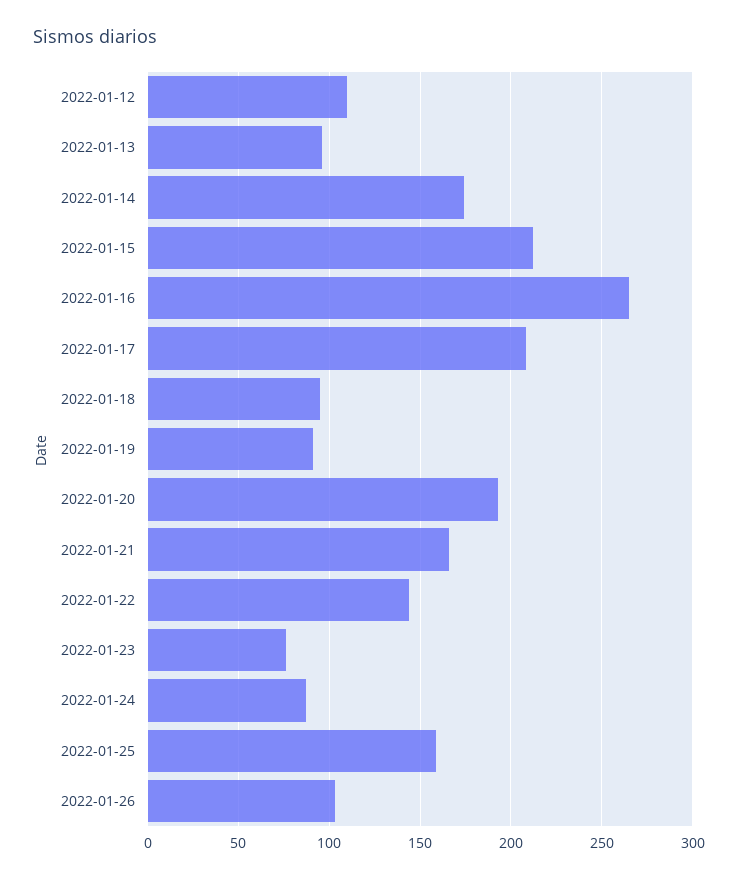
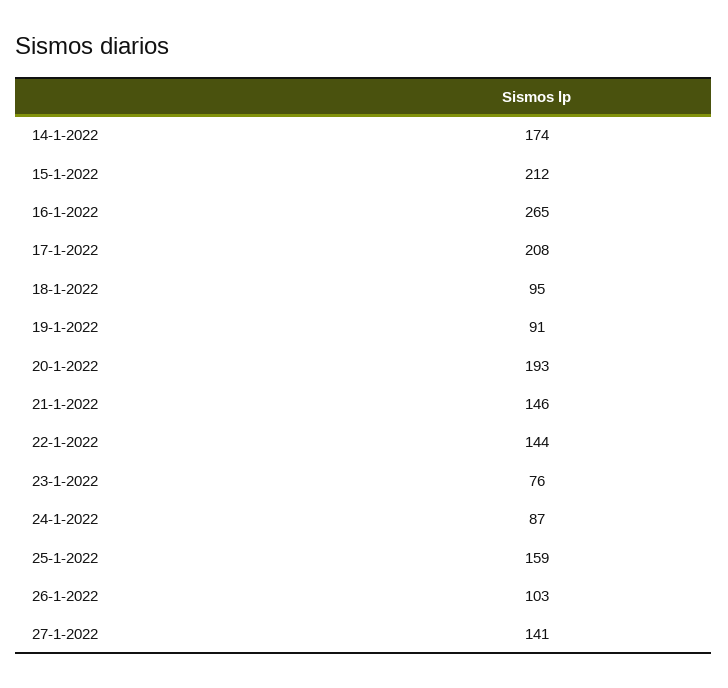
2022-01-12: 110 -> none
2022-01-13: 95 -> none
2022-01-21: 165 -> 146
27-1-2022: none -> 141

